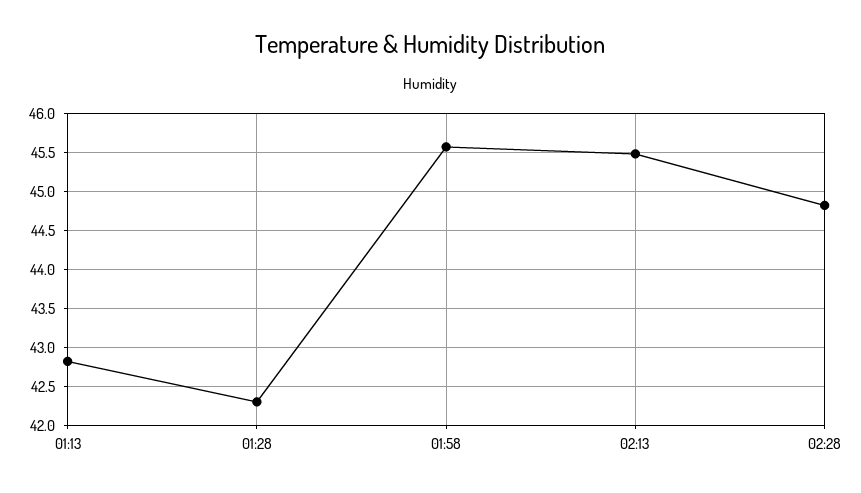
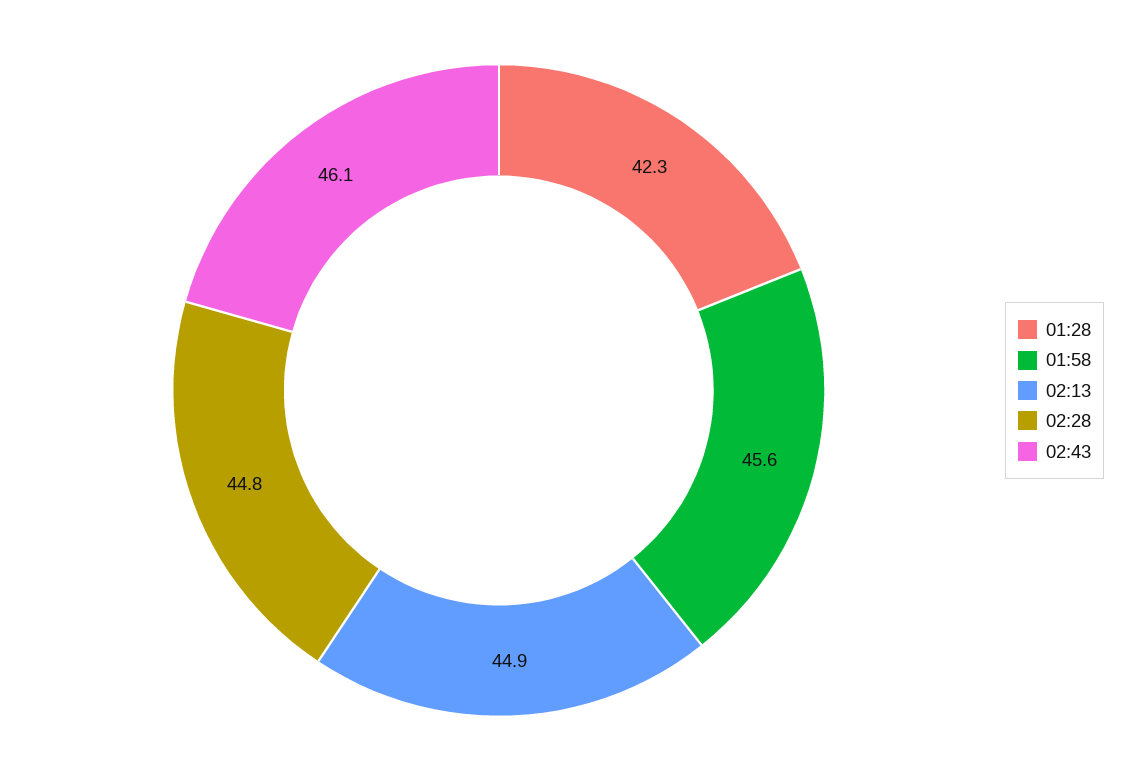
01:13: 42.8 -> none
02:13: 45.5 -> 44.9
02:43: none -> 46.1

